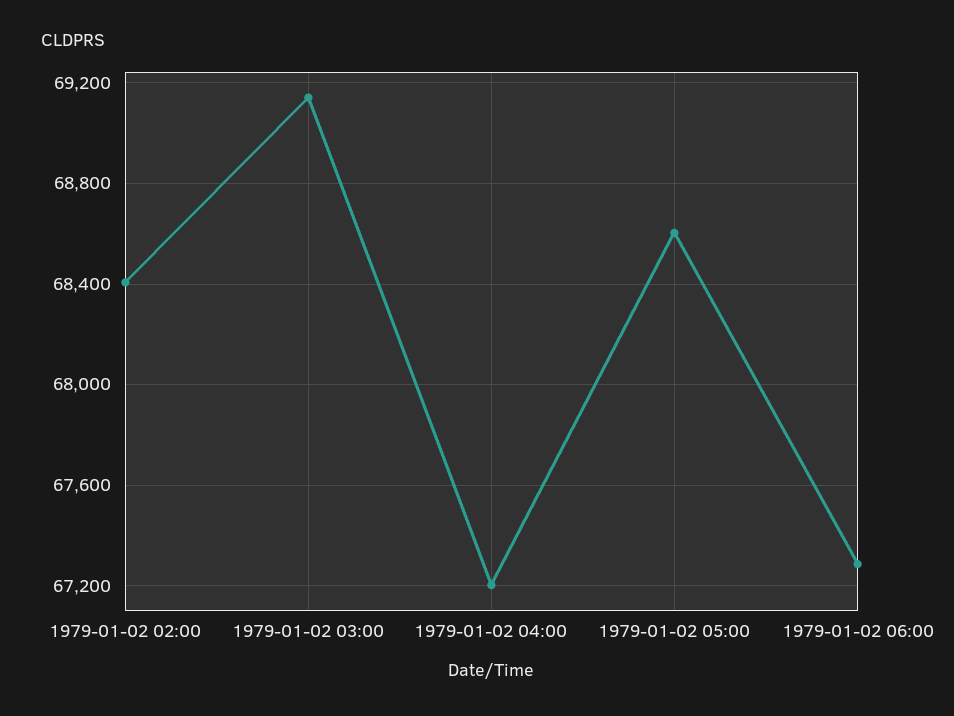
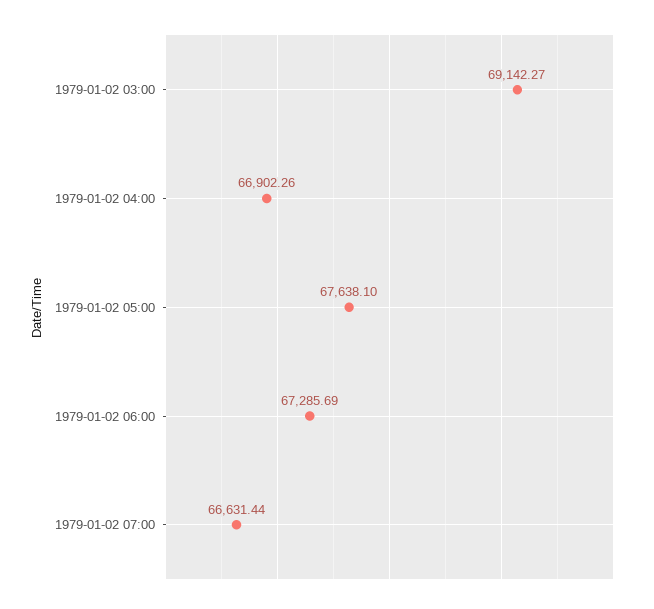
1979-01-02 02:00: 68400 -> none
1979-01-02 04:00: 67200 -> 66902.26
1979-01-02 05:00: 68600 -> 67638.1
1979-01-02 07:00: none -> 66631.44

